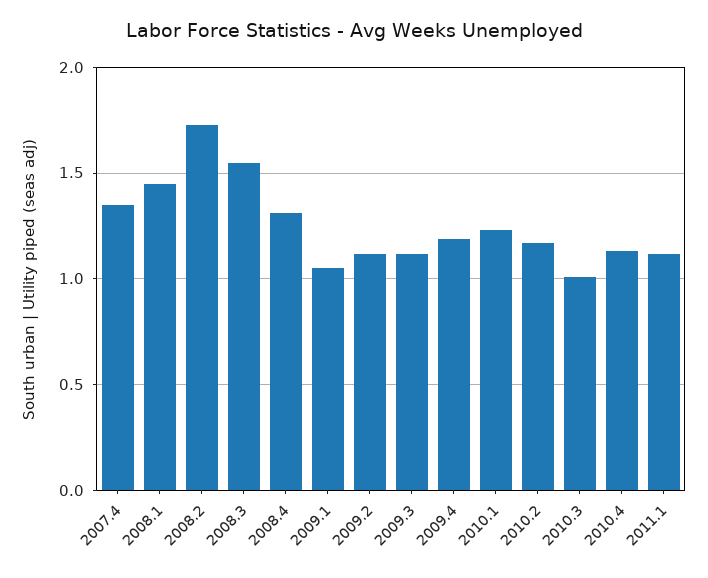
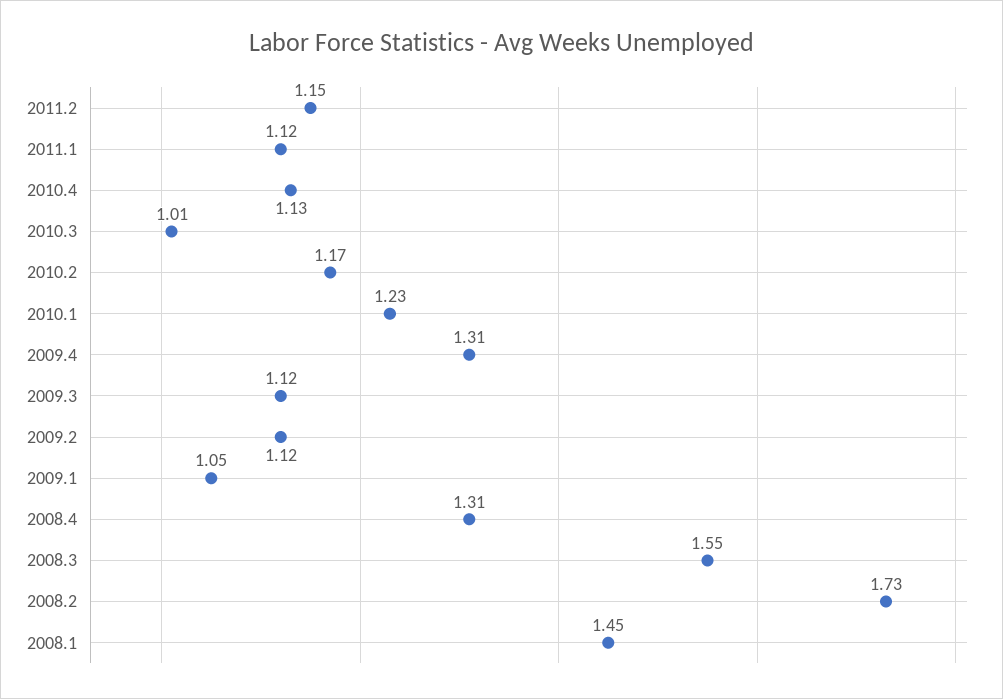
2007.4: 1.35 -> none
2009.4: 1.2 -> 1.31
2011.2: none -> 1.15

